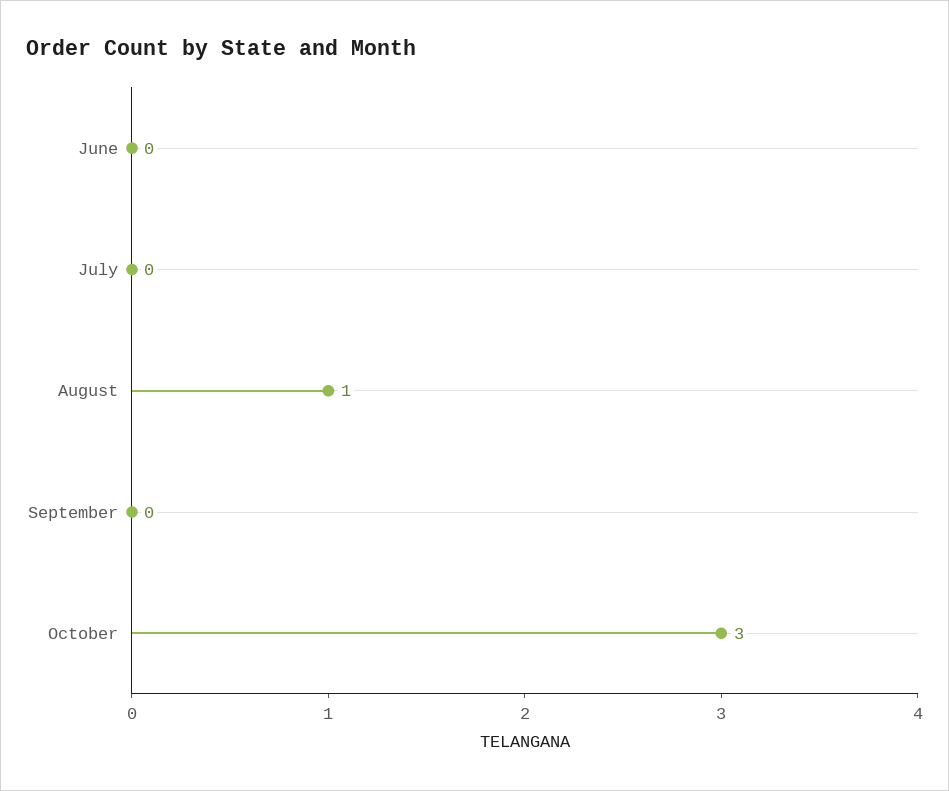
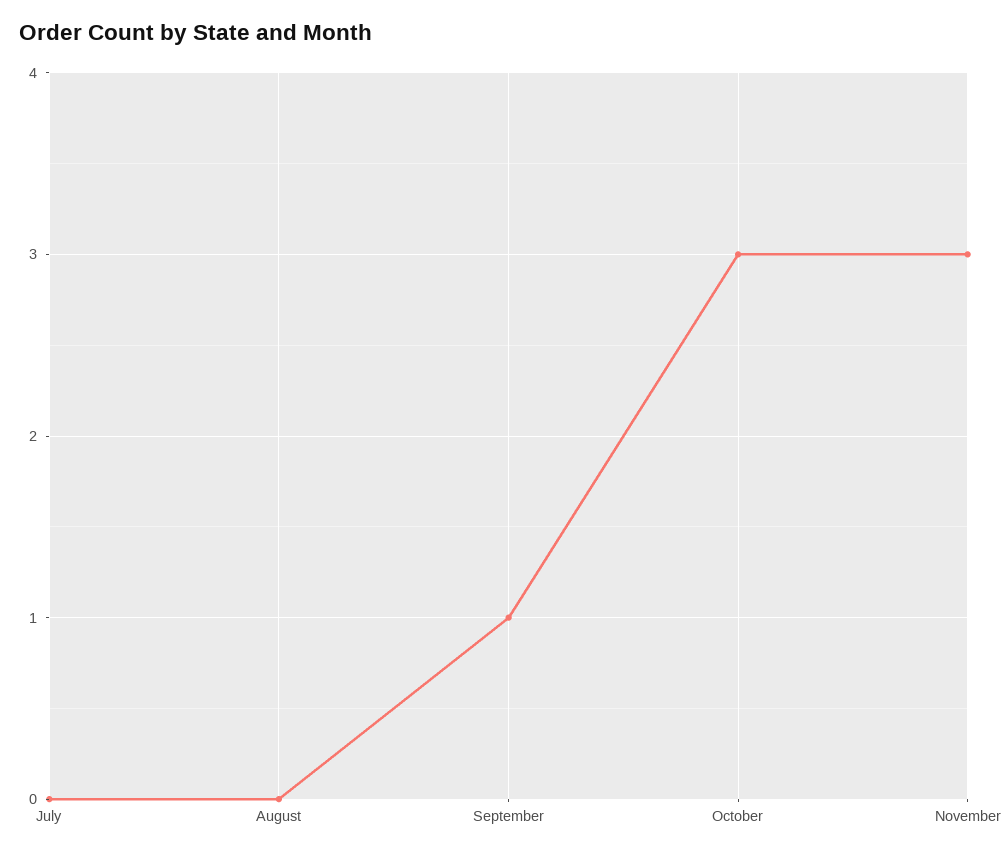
June: 0 -> none
August: 1 -> 0
September: 0 -> 1
November: none -> 3

